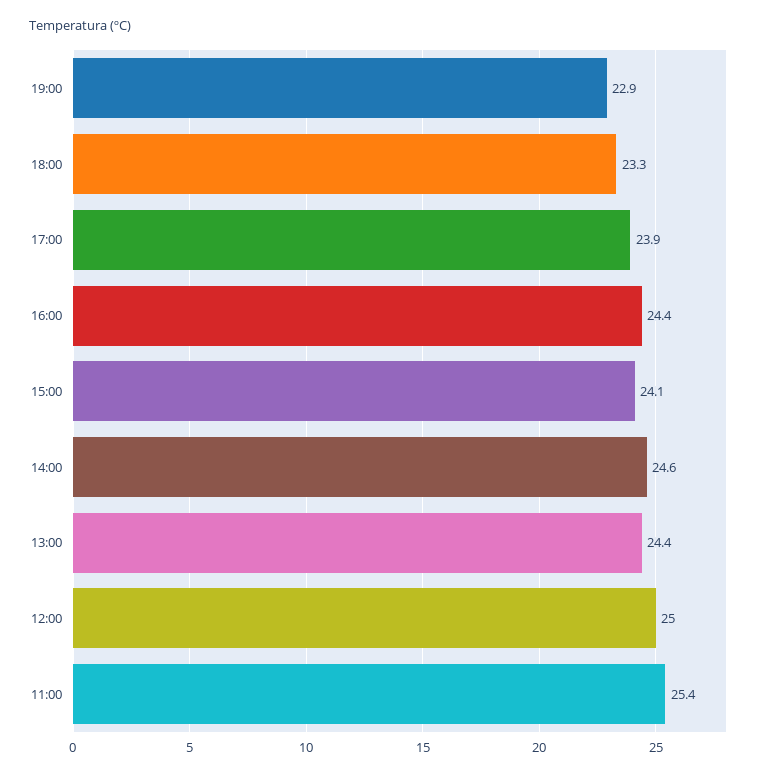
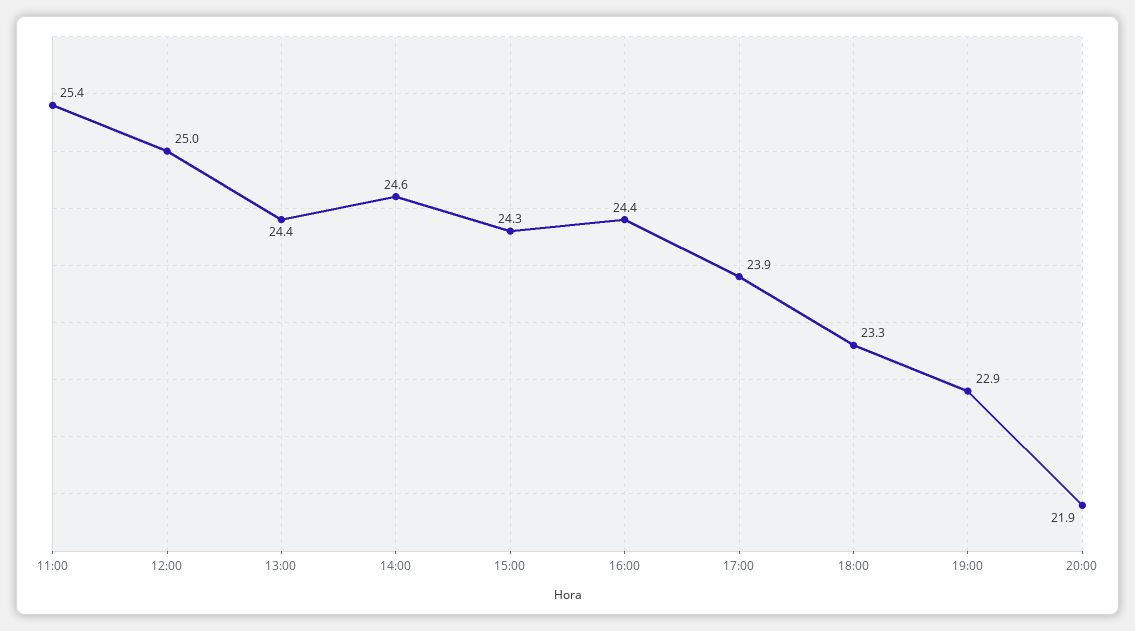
15:00: 24.1 -> 24.3
20:00: none -> 21.9

